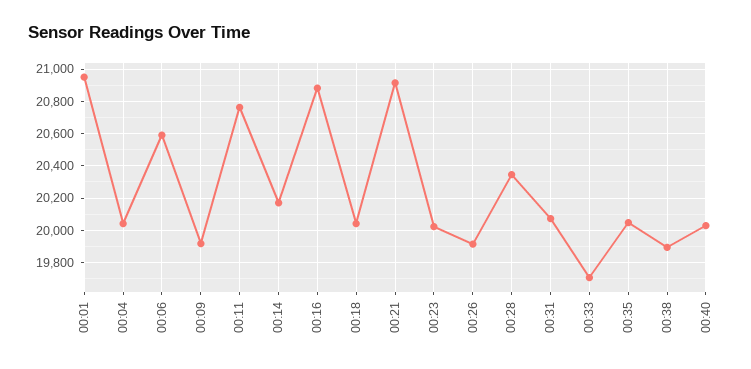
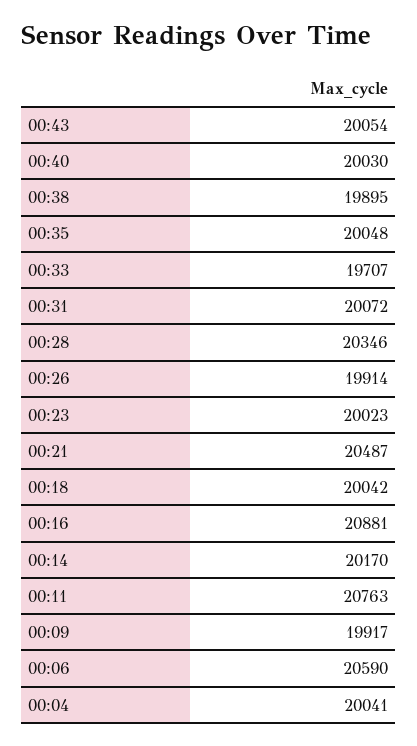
00:01: 20950 -> none
00:21: 20900 -> 20487
00:43: none -> 20054

